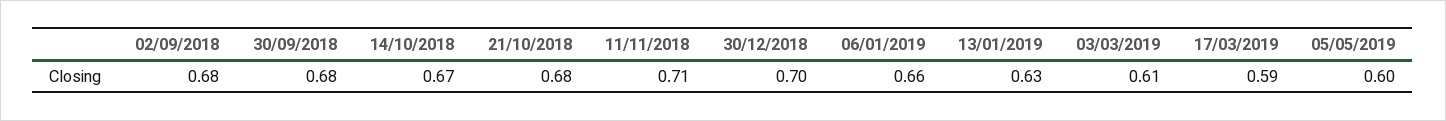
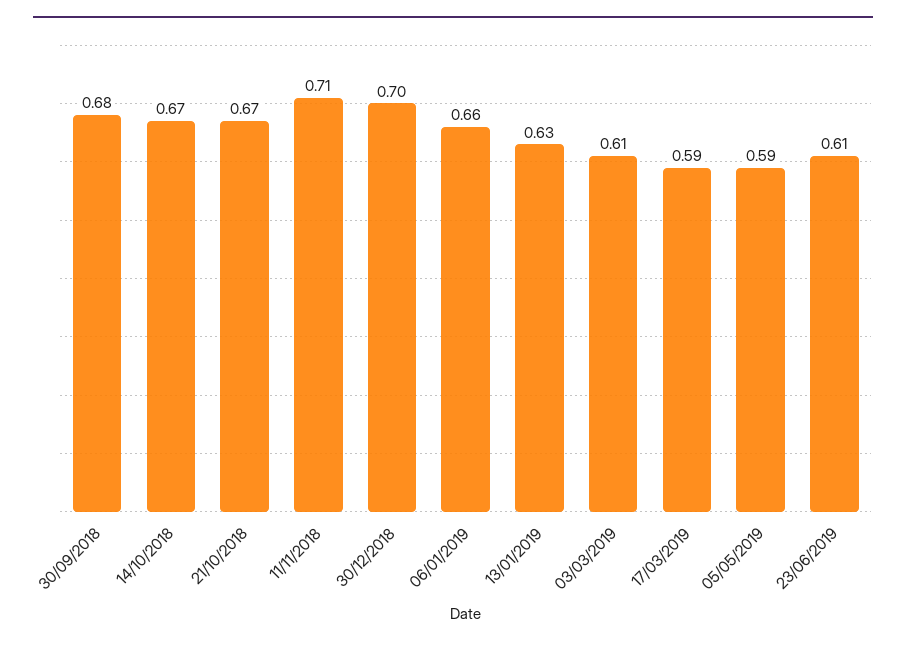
02/09/2018: 0.68 -> none
21/10/2018: 0.68 -> 0.67
05/05/2019: 0.6 -> 0.59
23/06/2019: none -> 0.61

